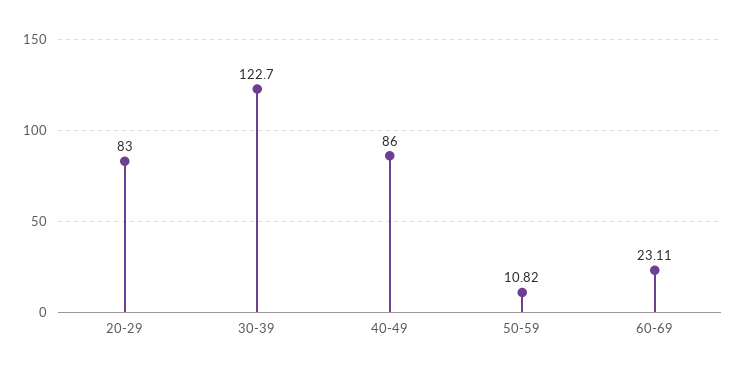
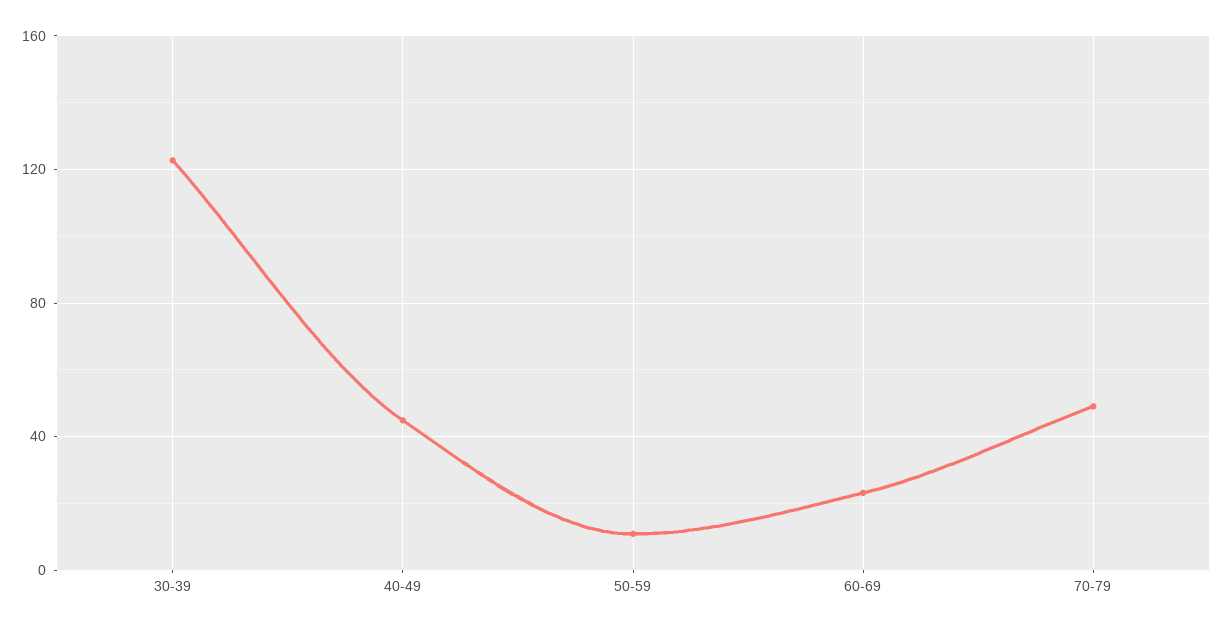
20-29: 83 -> none
40-49: 86 -> 45
70-79: none -> 50

